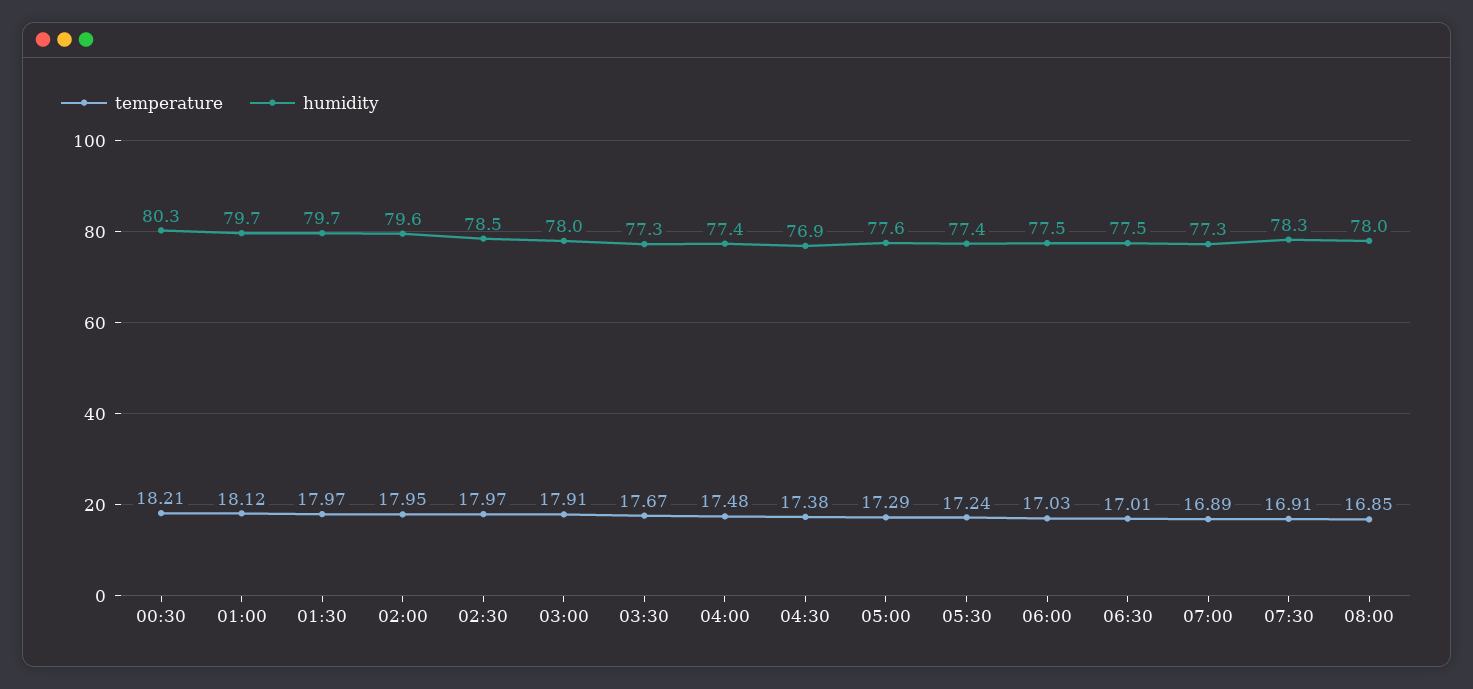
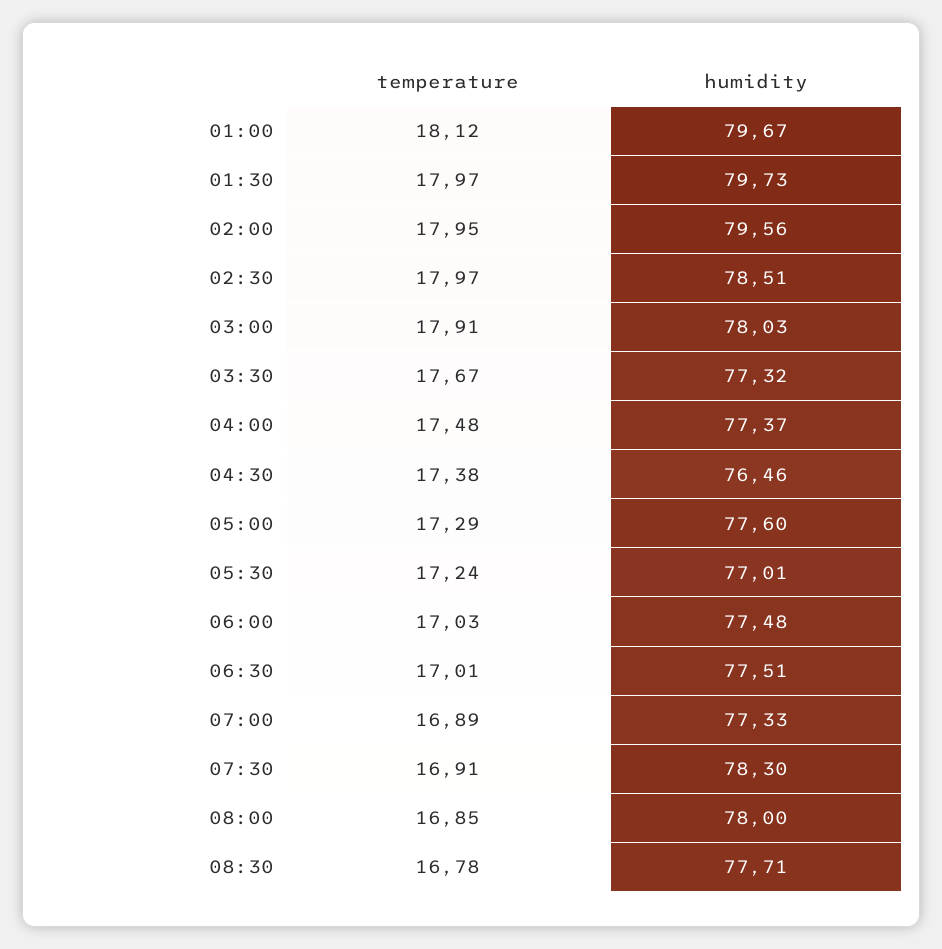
temperature, 00:30: 18.21 -> none
humidity, 00:30: 80.3 -> none
humidity, 04:30: 76.9 -> 76.46
humidity, 05:30: 77.4 -> 77.01
temperature, 08:30: none -> 16.78
humidity, 08:30: none -> 77.71

